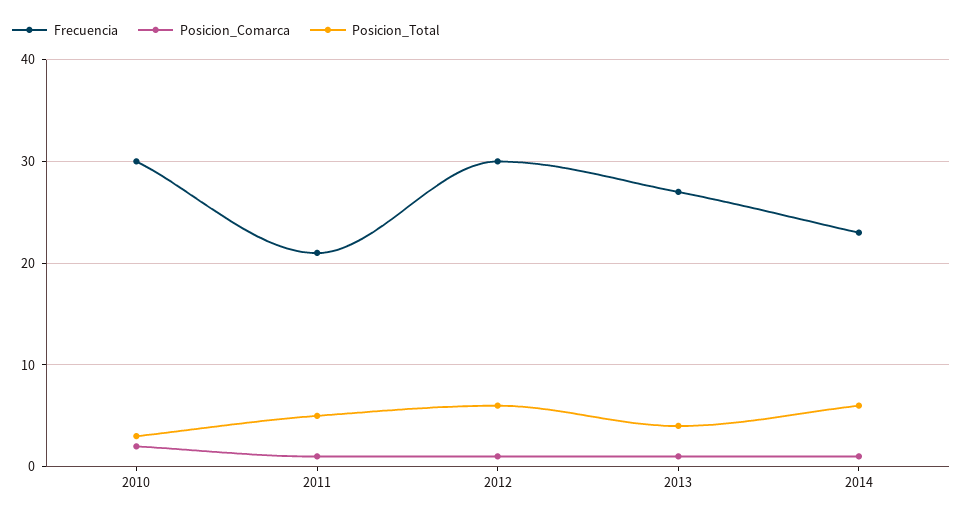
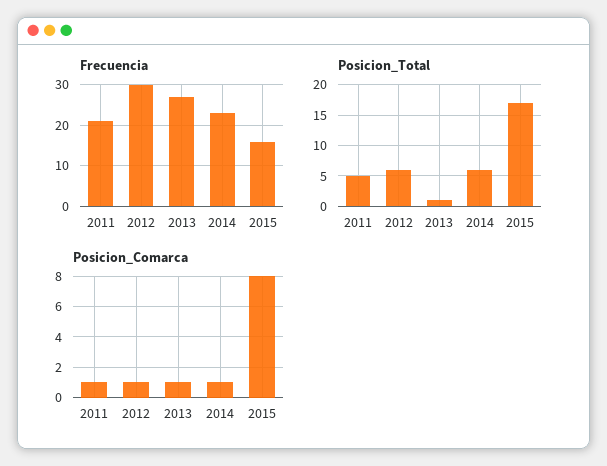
Frecuencia, 2010: 30 -> none
Posicion_Comarca, 2010: 2 -> none
Posicion_Total, 2010: 3 -> none
Posicion_Total, 2013: 4 -> 1
Frecuencia, 2015: none -> 15
Posicion_Total, 2015: none -> 17
Posicion_Comarca, 2015: none -> 8

